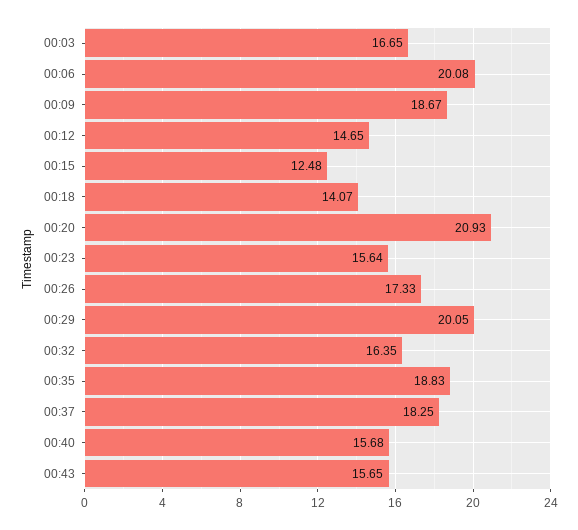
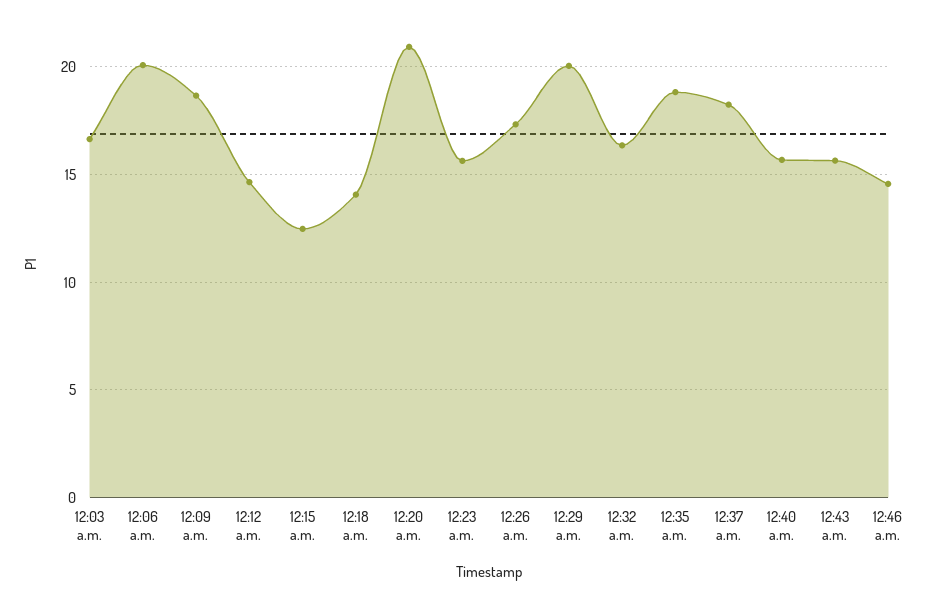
12:46 a.m.: none -> 14.5

